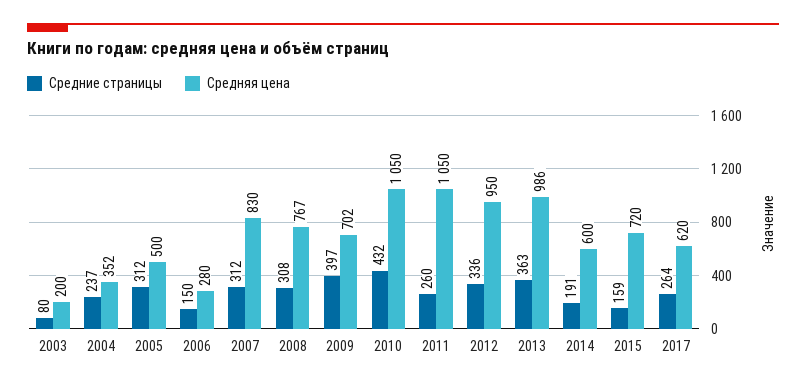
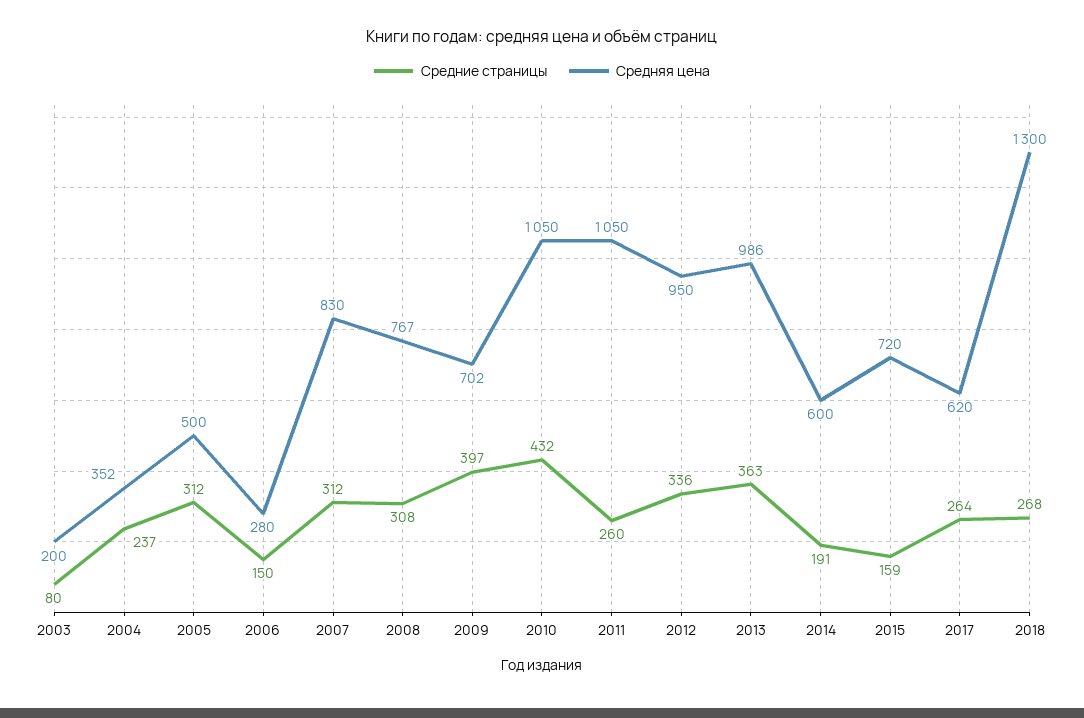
Средние страницы, 2018: none -> 268
Средняя цена, 2018: none -> 1300

